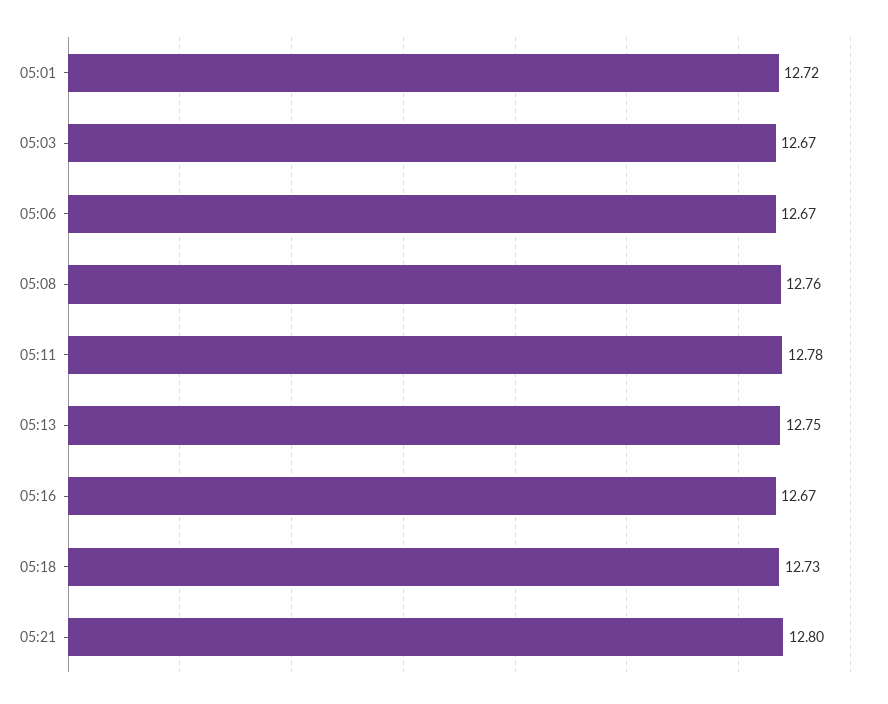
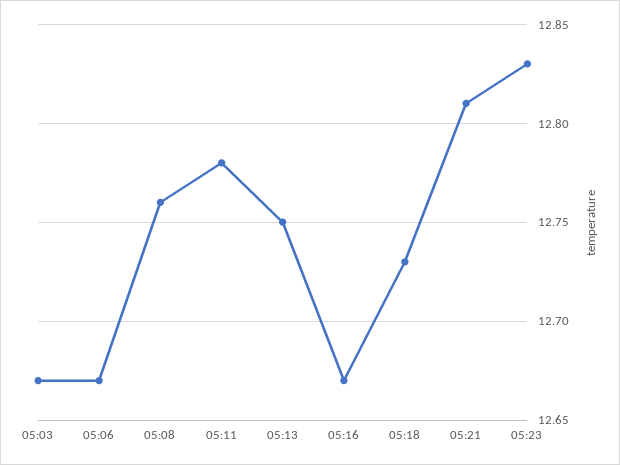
05:01: 12.72 -> none
05:21: 12.8 -> 12.81
05:23: none -> 12.83

